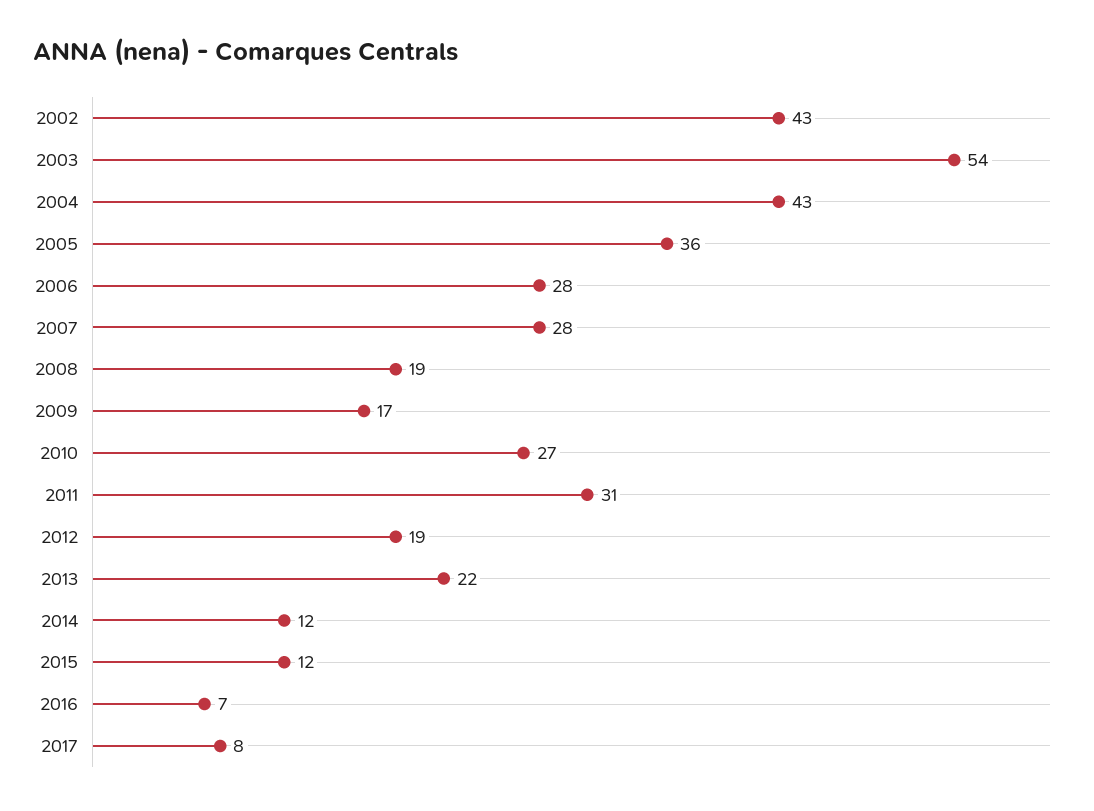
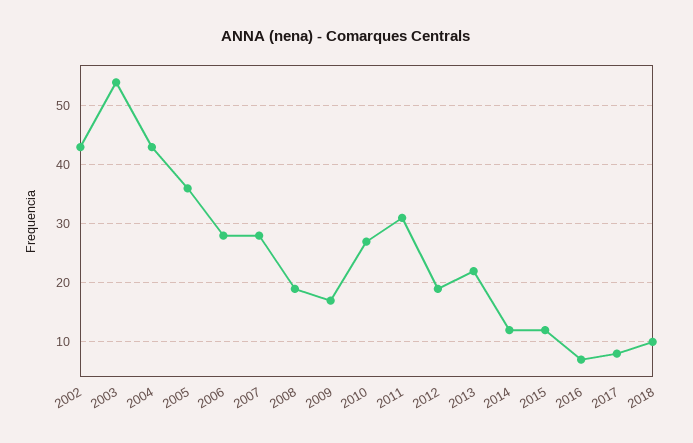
2018: none -> 10

